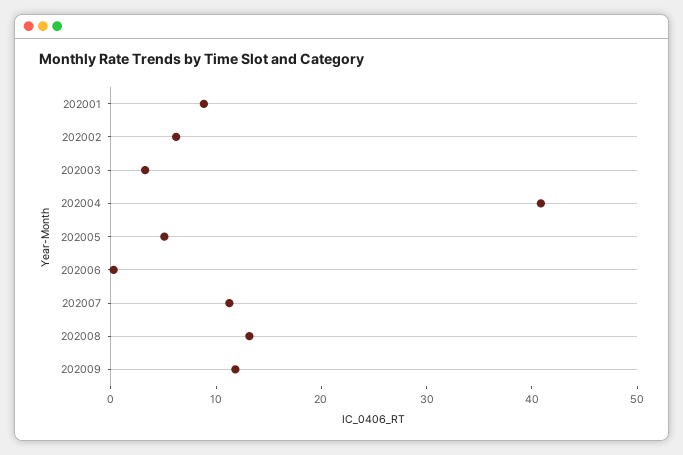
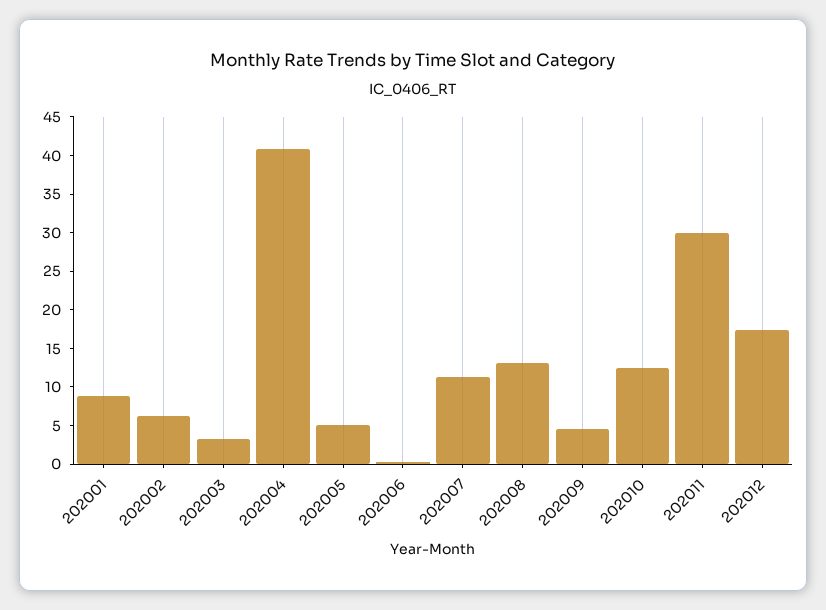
202009: 12 -> 5
202010: none -> 12.5
202011: none -> 30
202012: none -> 17.5

